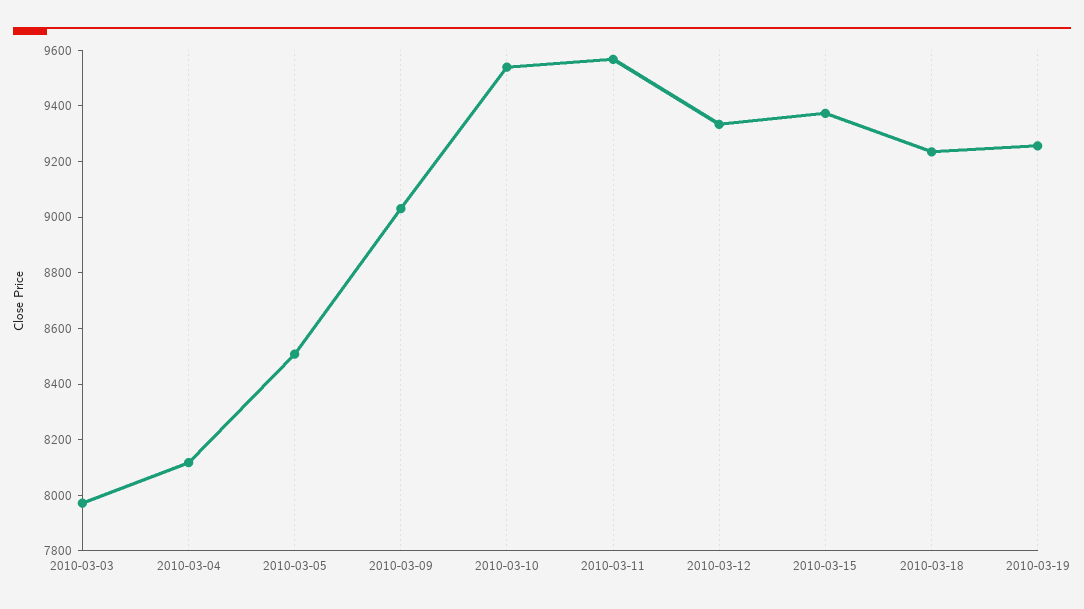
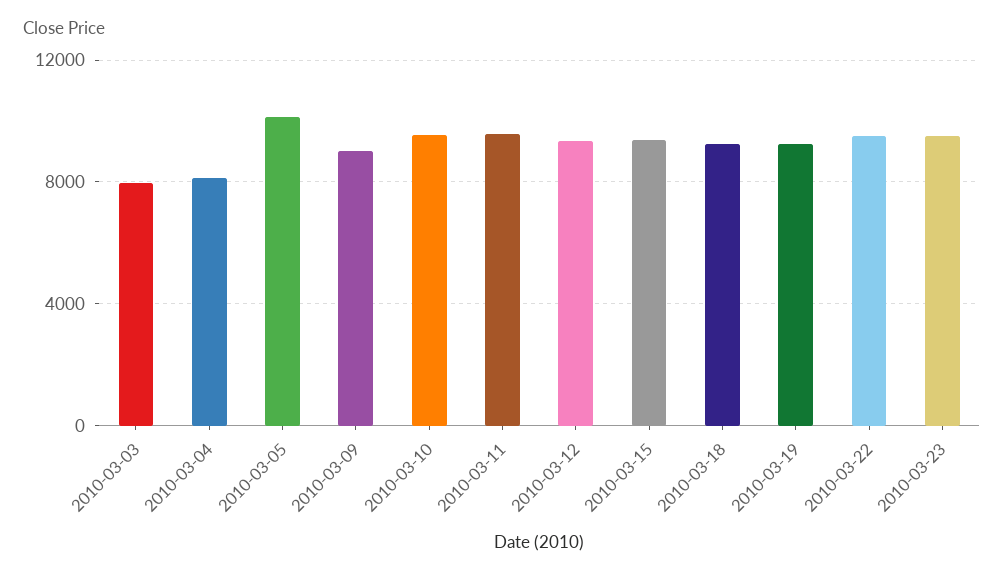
2010-03-05: 8500 -> 10000
2010-03-22: none -> 9500
2010-03-23: none -> 9500

